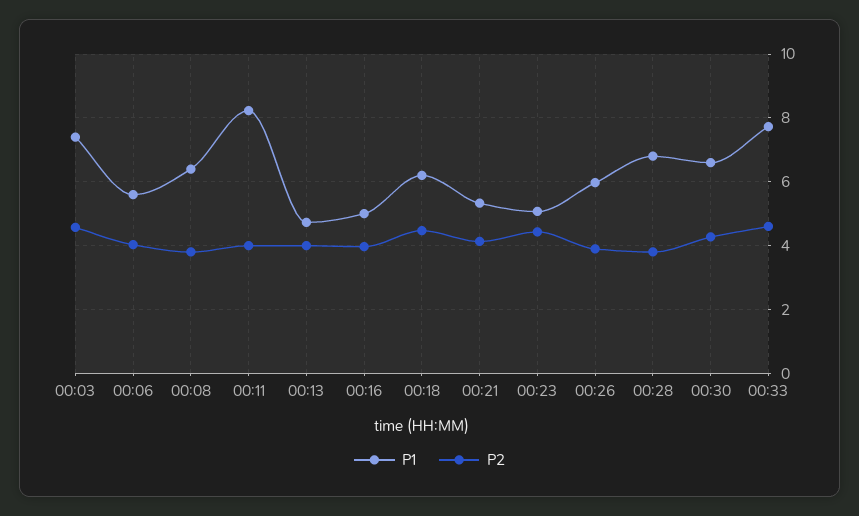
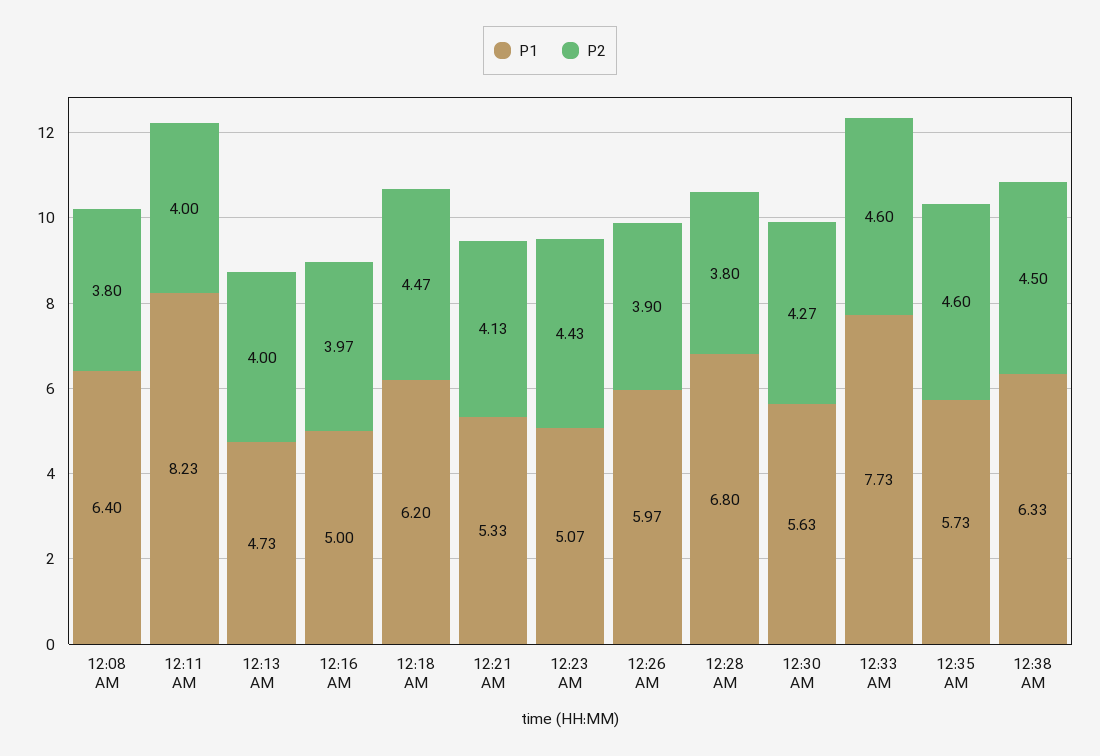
P1, 00:03: 7.4 -> none
P2, 00:03: 4.6 -> none
P1, 00:06: 5.6 -> none
P2, 00:06: 4 -> none
P1, 00:30: 6.6 -> 5.63
P1, 12:35 AM: none -> 5.73
P2, 12:35 AM: none -> 4.6
P1, 12:38 AM: none -> 6.33
P2, 12:38 AM: none -> 4.5

